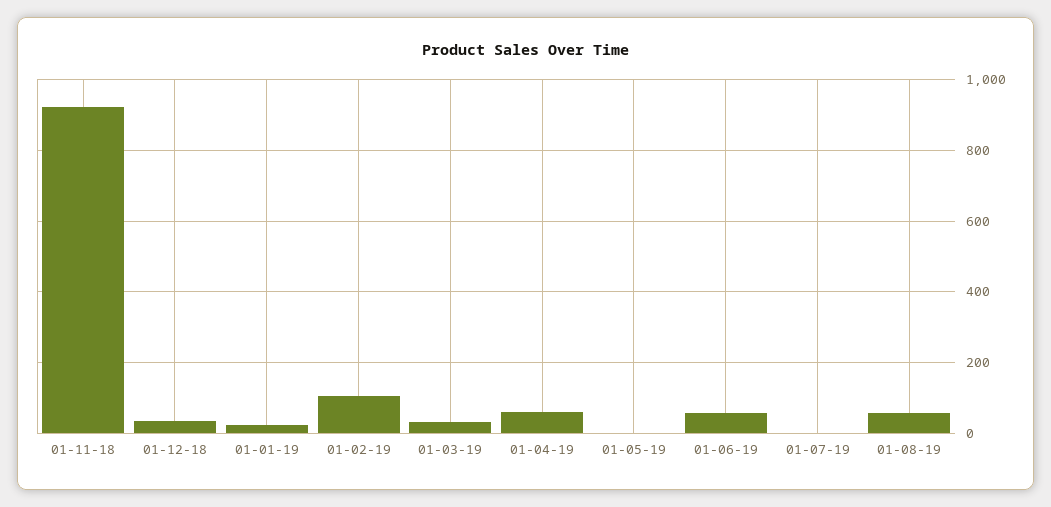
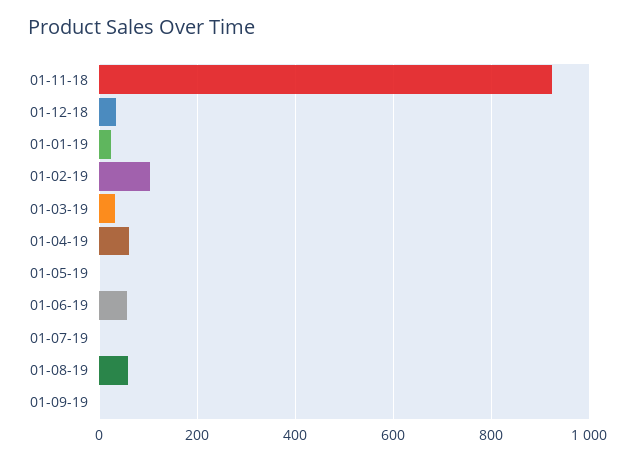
01-09-19: none -> 0

